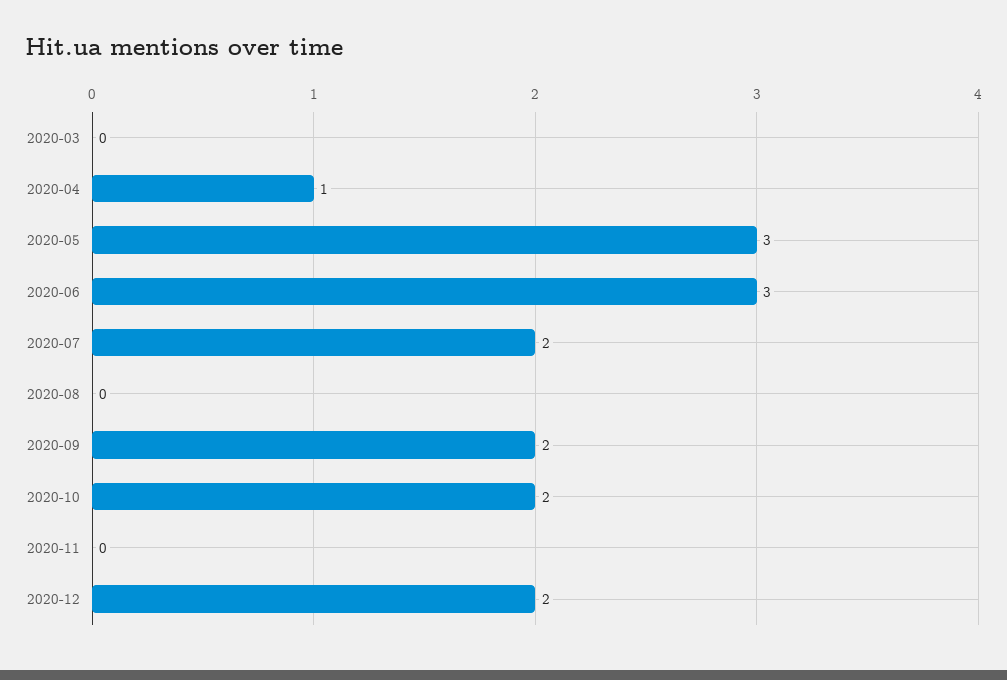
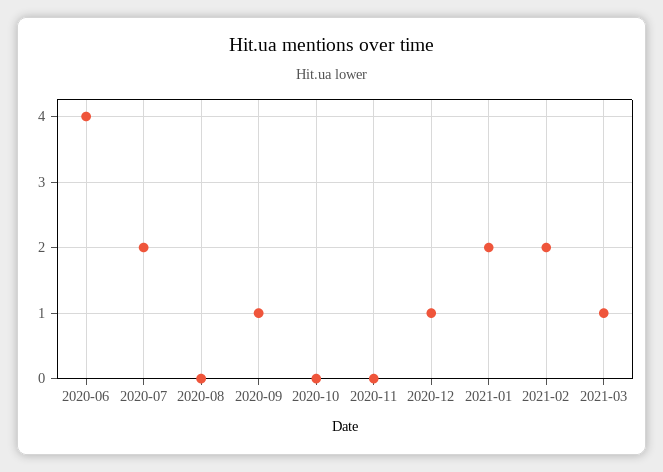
2020-03: 0 -> none
2020-04: 1 -> none
2020-05: 3 -> none
2020-06: 3 -> 4
2020-09: 2 -> 1
2020-10: 2 -> 0
2020-12: 2 -> 1
2021-01: none -> 2
2021-02: none -> 2
2021-03: none -> 1

